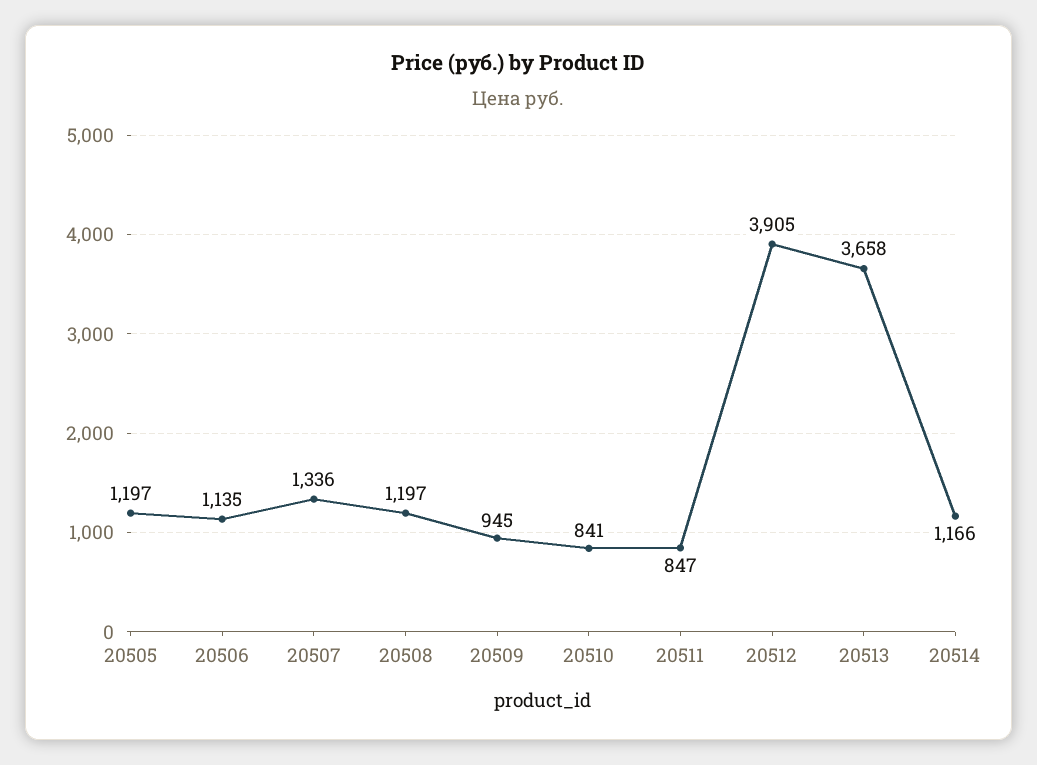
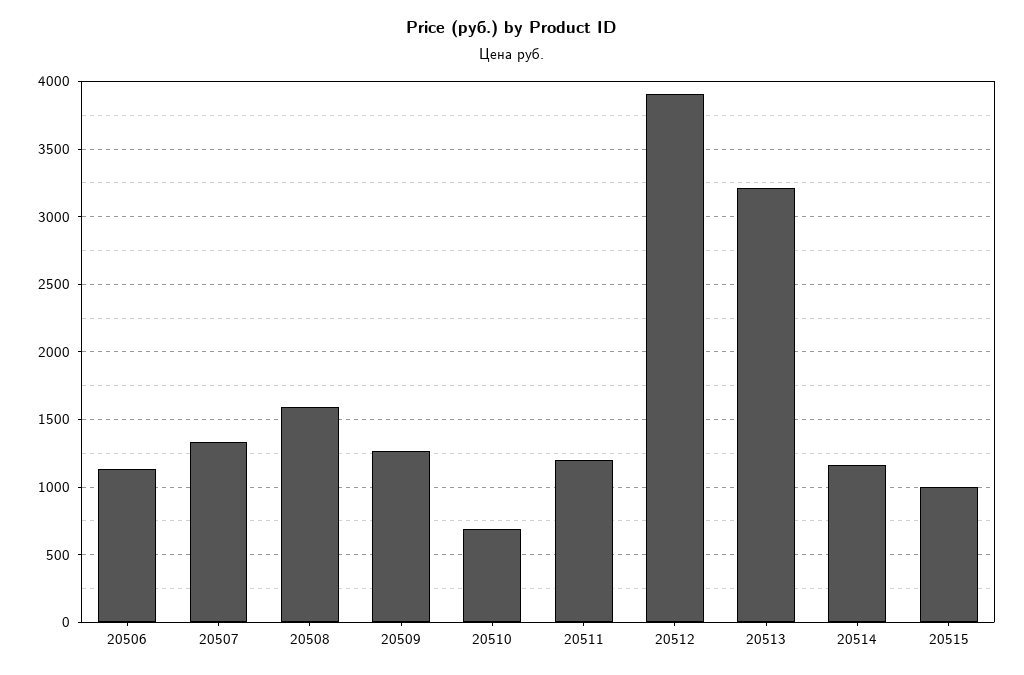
20505: 1197 -> none
20508: 1197 -> 1600
20509: 945 -> 1250
20510: 841 -> 700
20511: 847 -> 1200
20513: 3658 -> 3200
20515: none -> 1000

